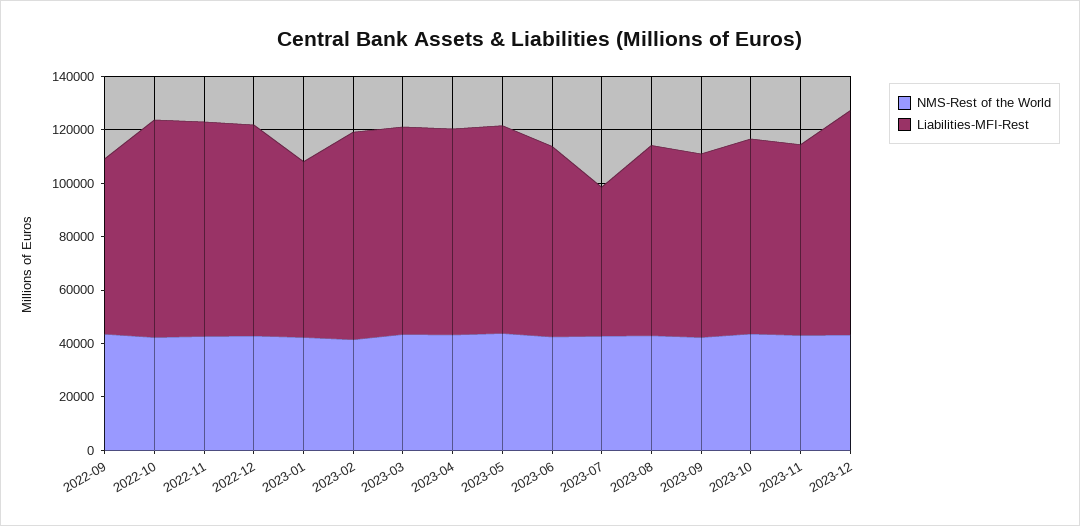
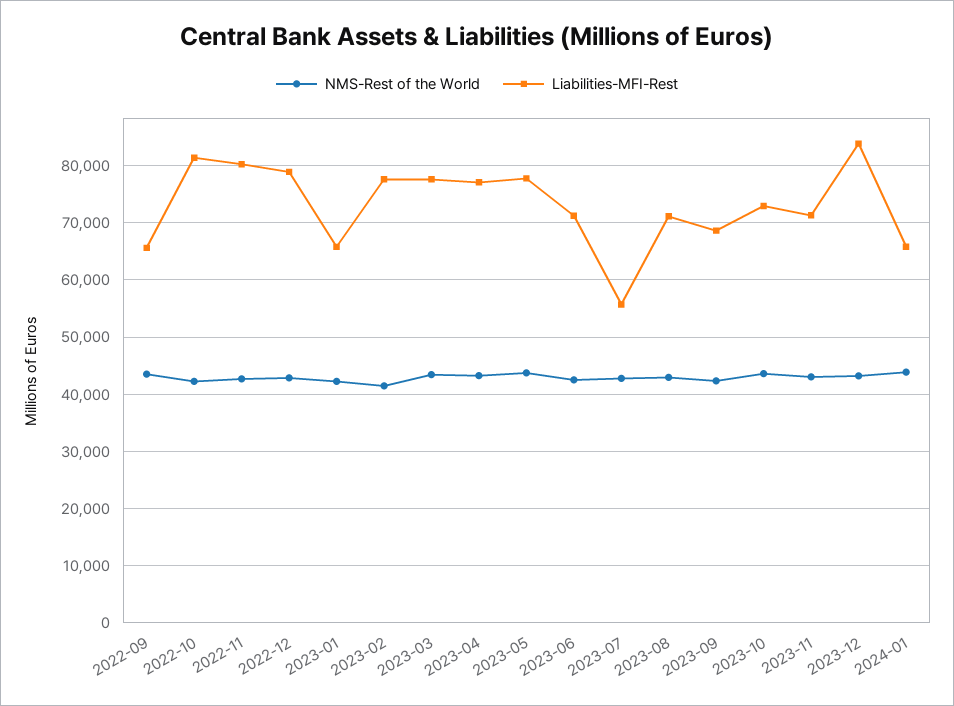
NMS-Rest of the World, 2024-01: none -> 44000
Liabilities-MFI-Rest, 2024-01: none -> 66000

